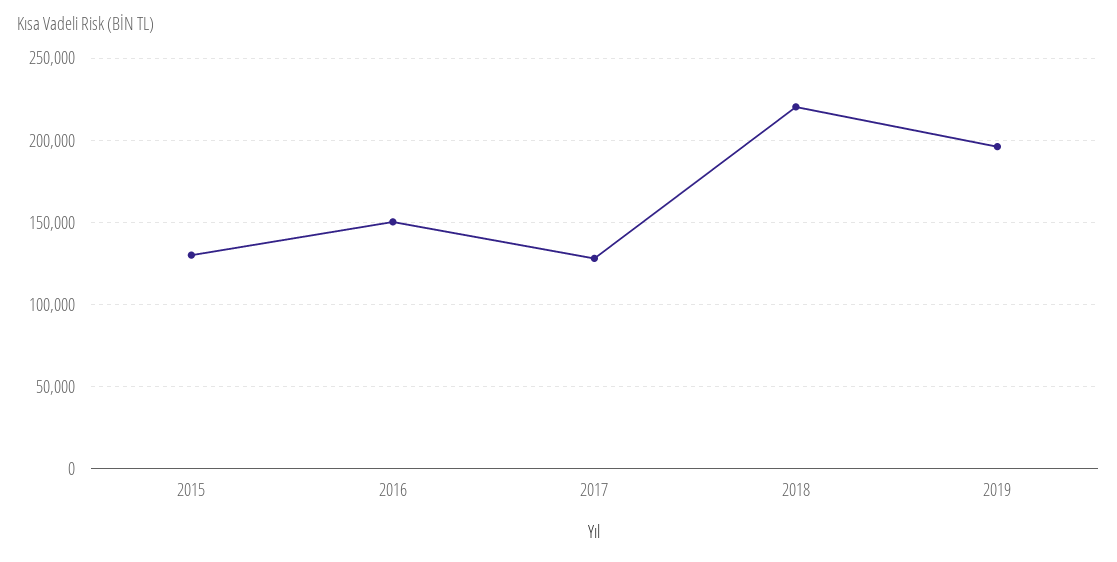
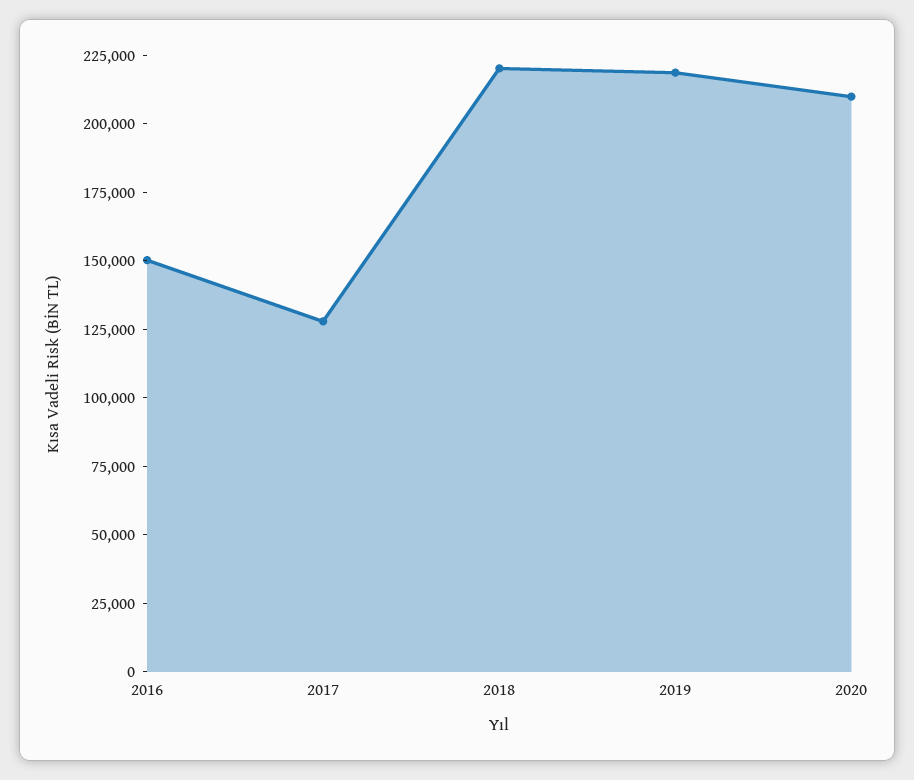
2015: 130000 -> none
2019: 195000 -> 220000
2020: none -> 210000

